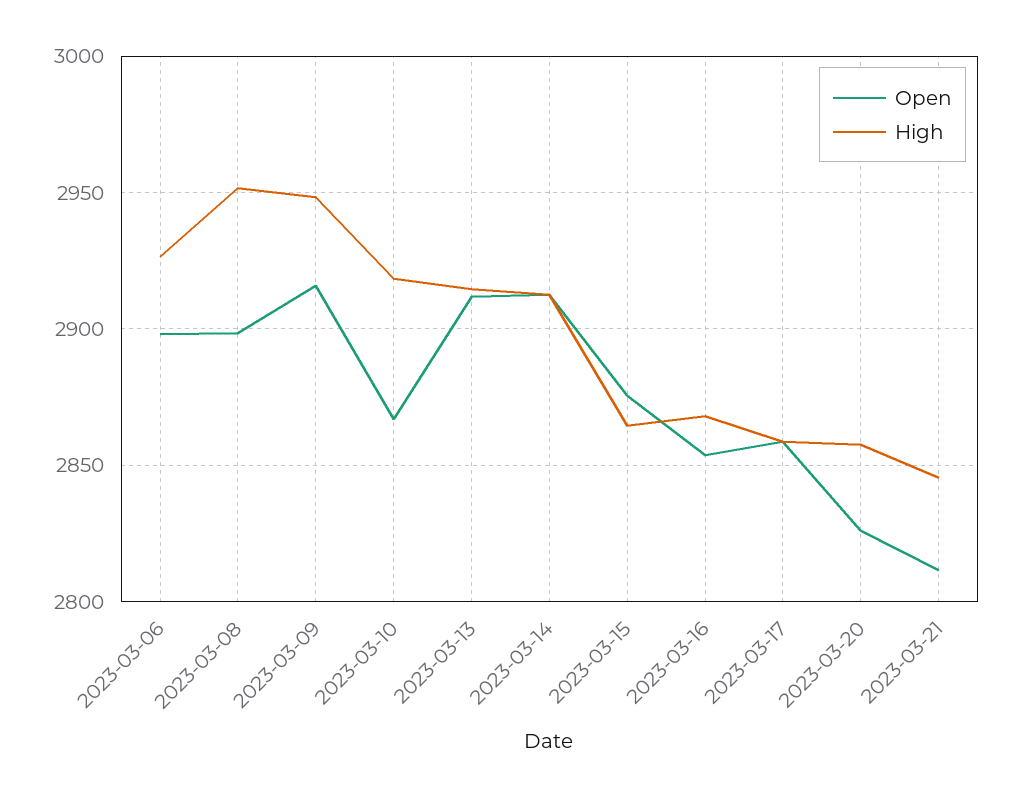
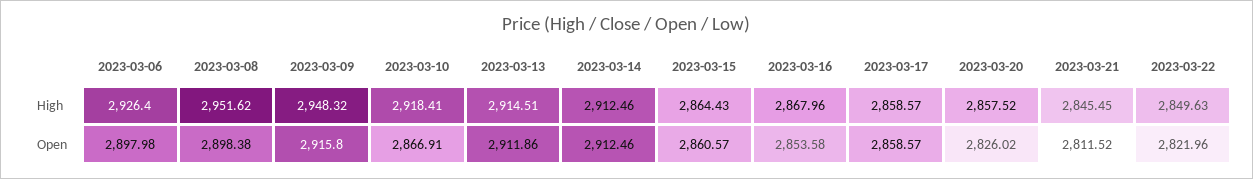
Open, 2023-03-15: 2875 -> 2860.57
High, 2023-03-22: none -> 2849.63
Open, 2023-03-22: none -> 2821.96

